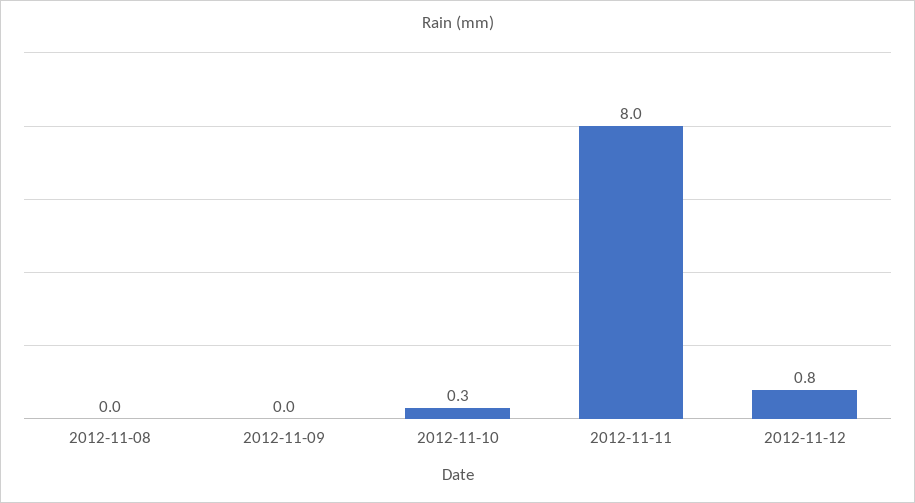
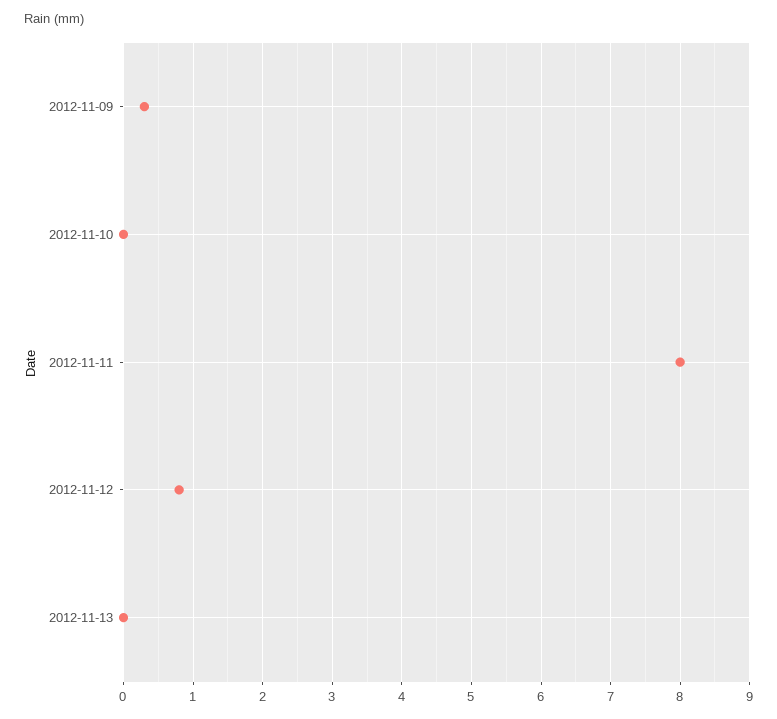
2012-11-08: 0 -> none
2012-11-09: 0 -> 0.3
2012-11-10: 0.3 -> 0
2012-11-13: none -> 0

